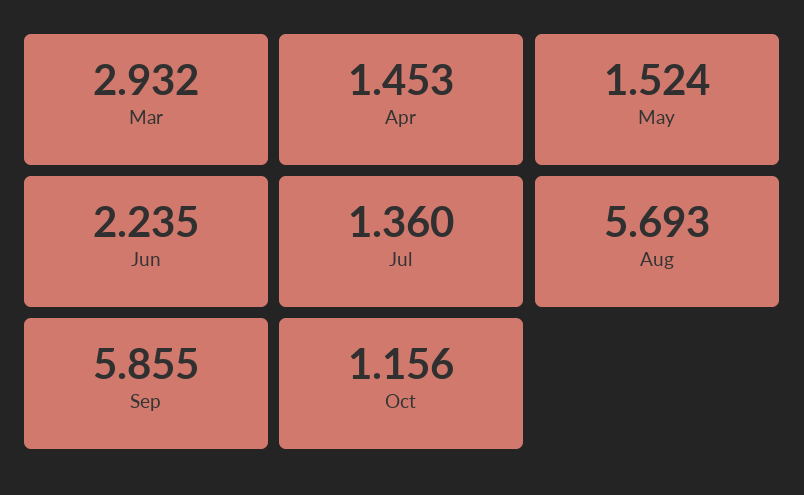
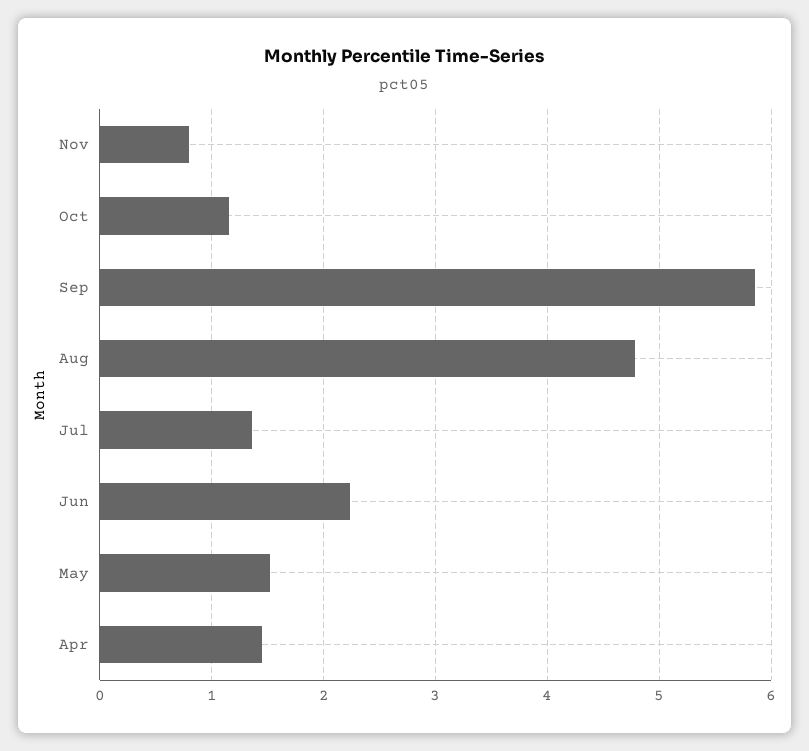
Mar: 2.932 -> none
Aug: 5.693 -> 4.8
Nov: none -> 0.8

